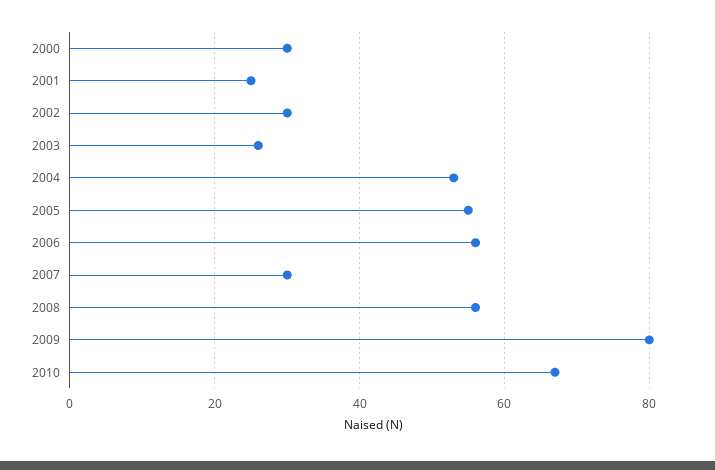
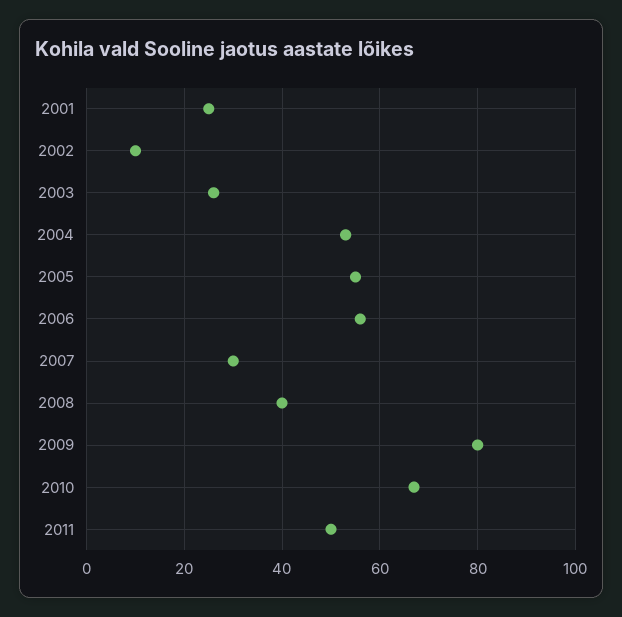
2000: 30 -> none
2002: 30 -> 10
2008: 55 -> 40
2011: none -> 50

